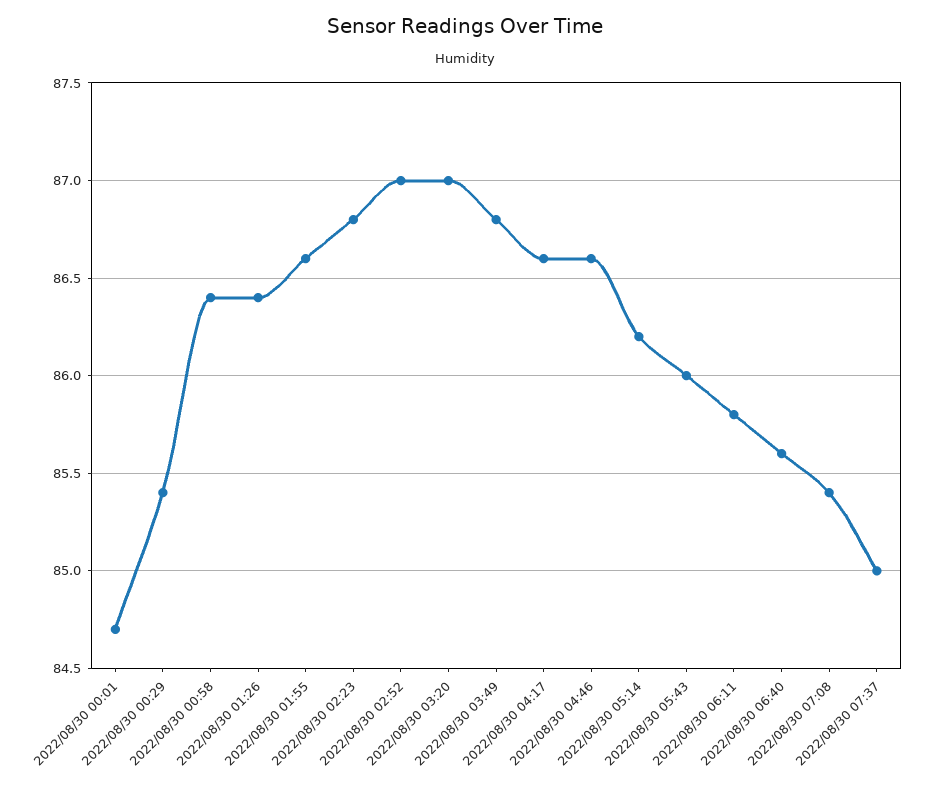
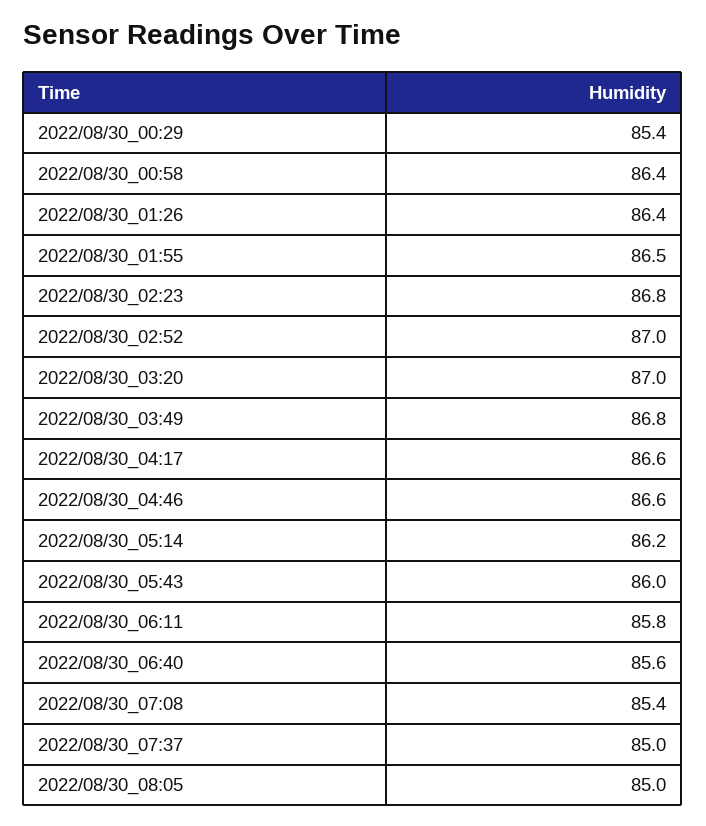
2022/08/30 00:01: 84.7 -> none
2022/08/30 01:55: 86.6 -> 86.5
2022/08/30_08:05: none -> 85

